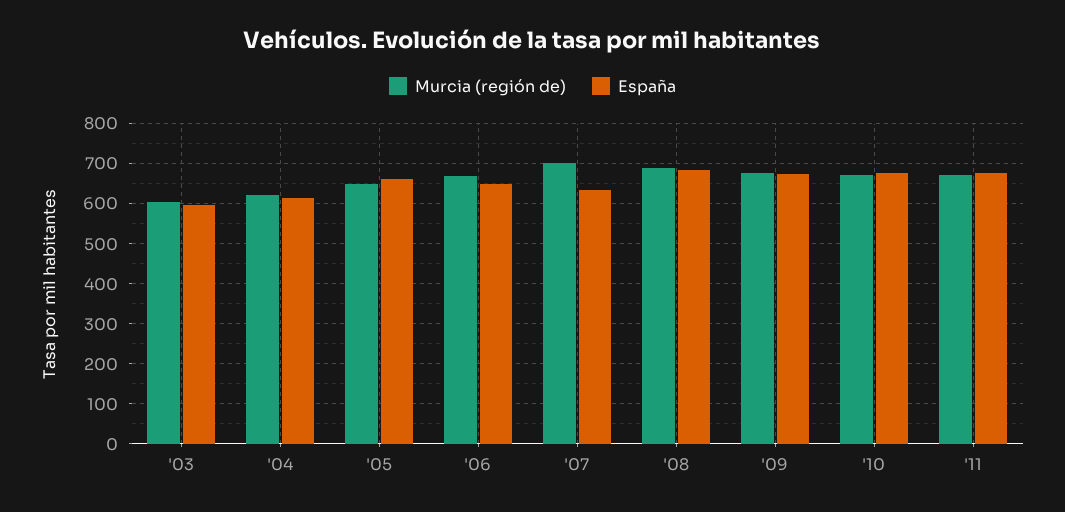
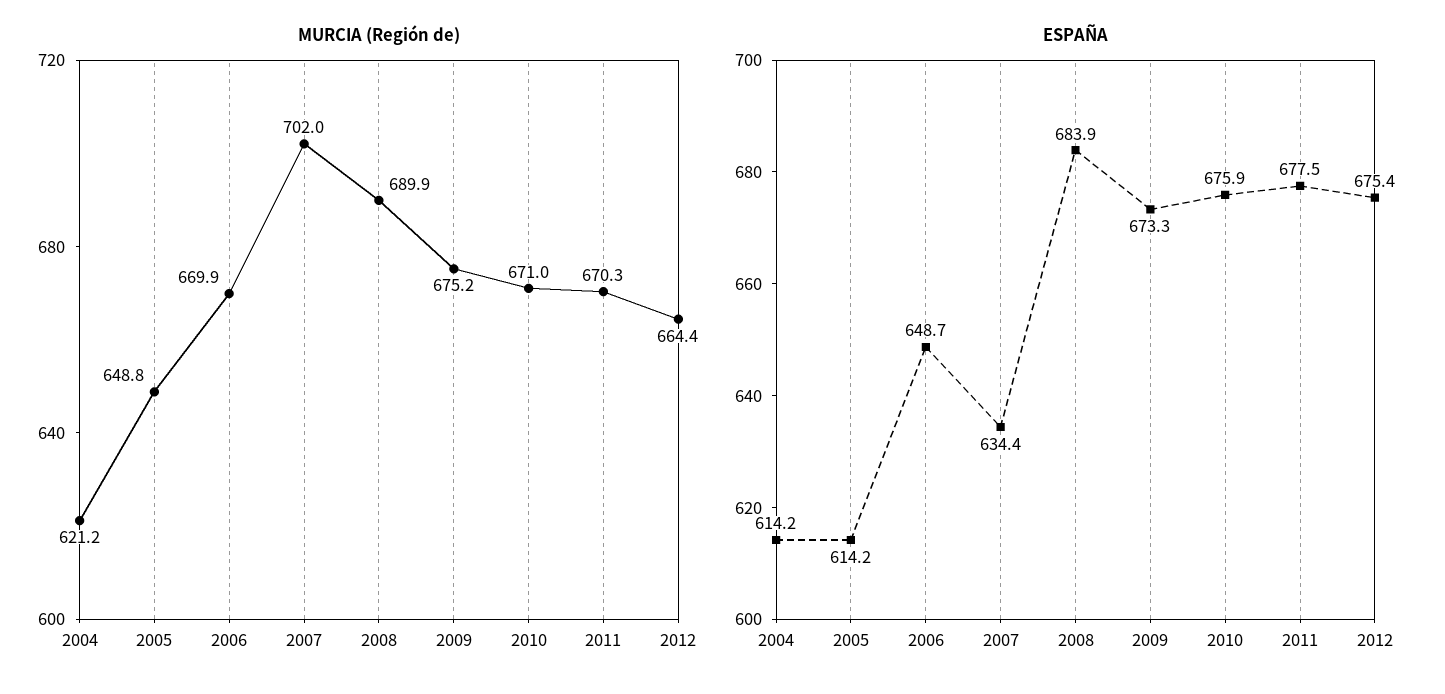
Murcia (región de), '03: 600 -> none
España, '03: 600 -> none
España, '05: 660 -> 614.2
Murcia (región de), 2012: none -> 664.4
España, 2012: none -> 675.4

